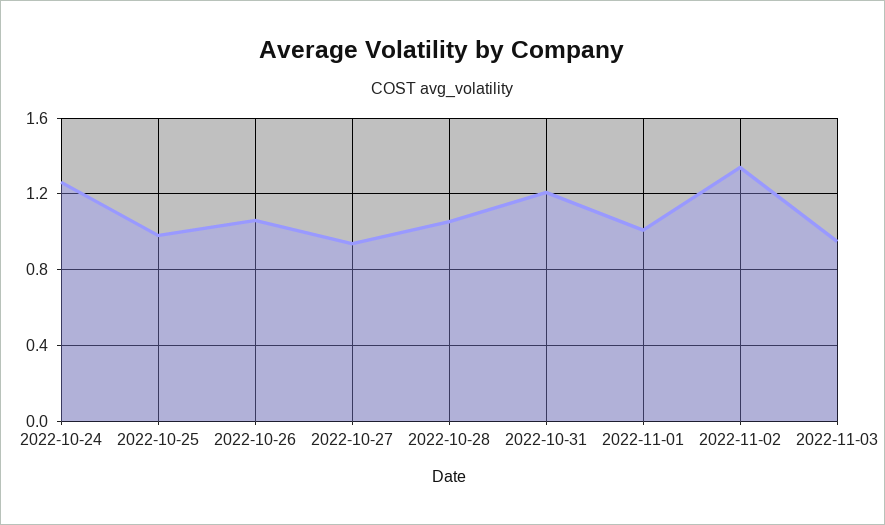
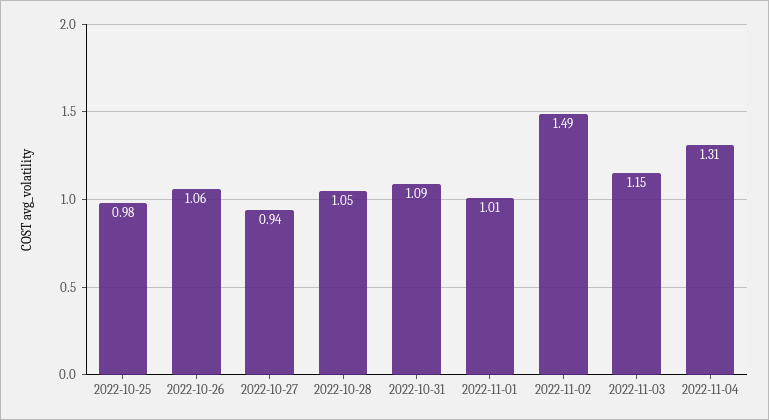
2022-10-24: 1.25 -> none
2022-10-31: 1.2 -> 1.09
2022-11-02: 1.35 -> 1.49
2022-11-03: 0.95 -> 1.15
2022-11-04: none -> 1.31

